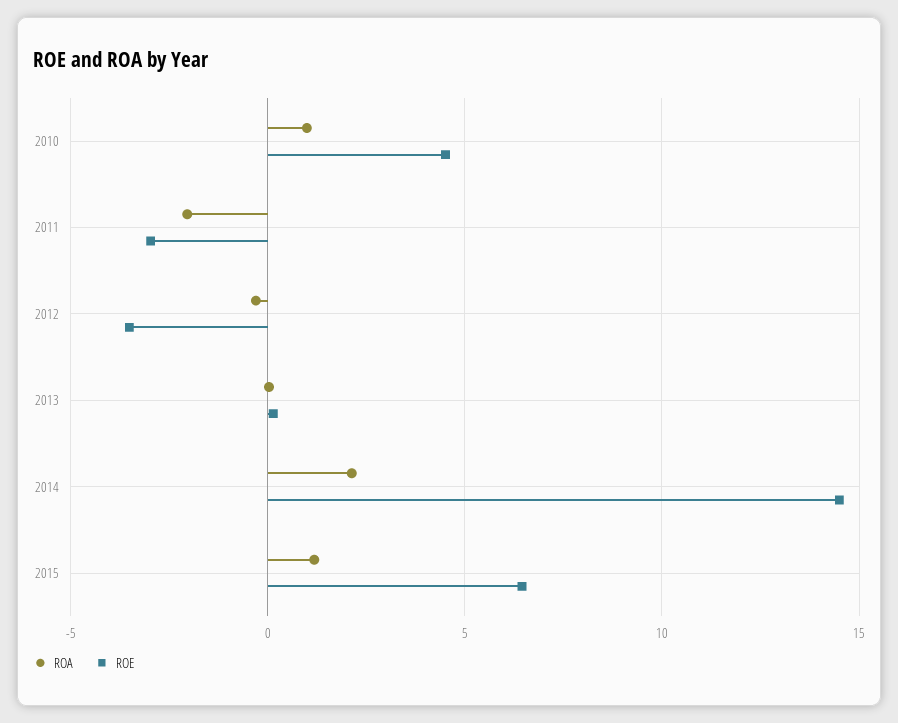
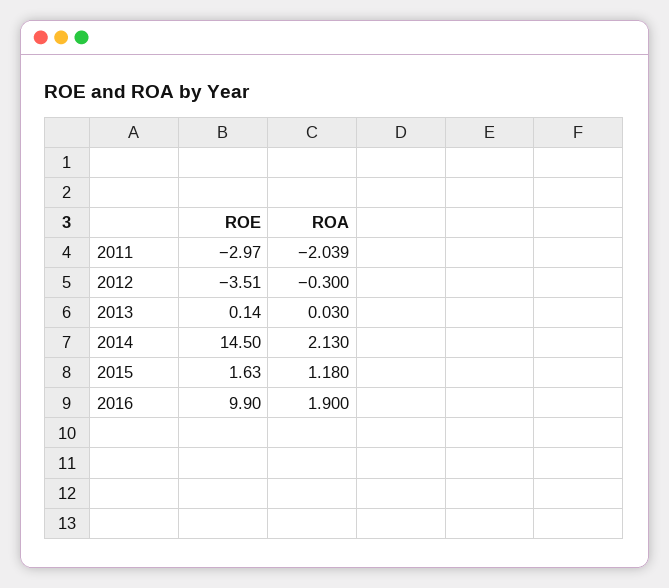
ROA, 2010: 1 -> none
ROE, 2010: 4.5 -> none
ROE, 2015: 6.5 -> 1.63
ROE, 2016: none -> 9.9
ROA, 2016: none -> 1.9

